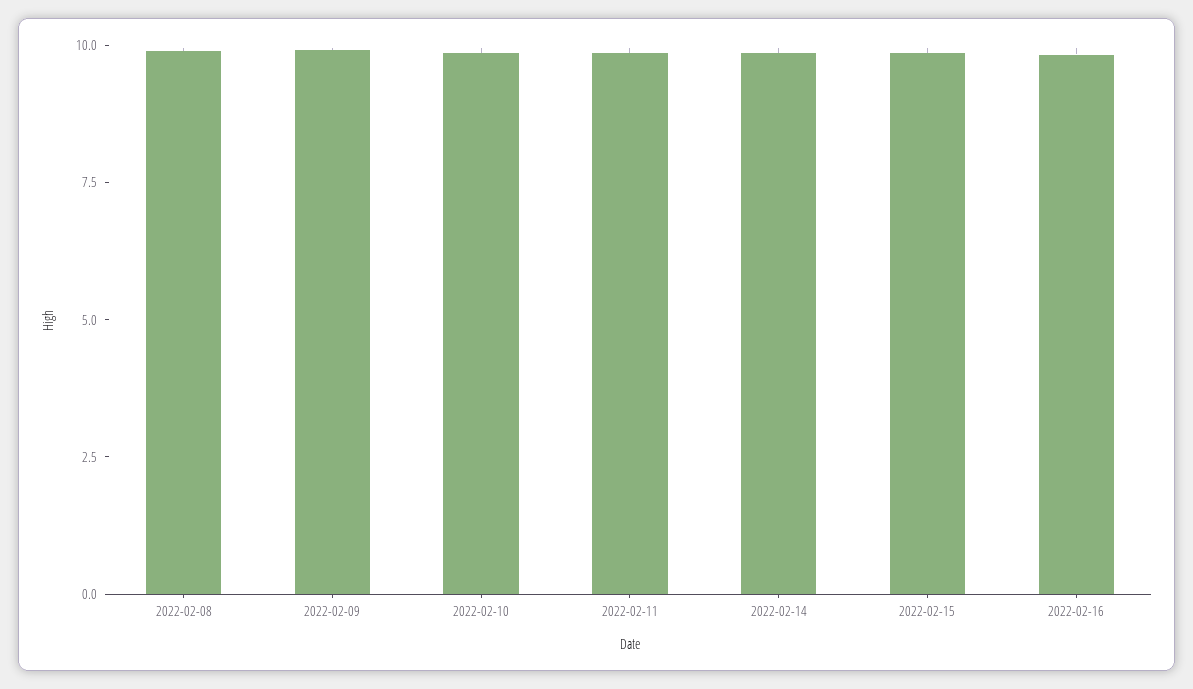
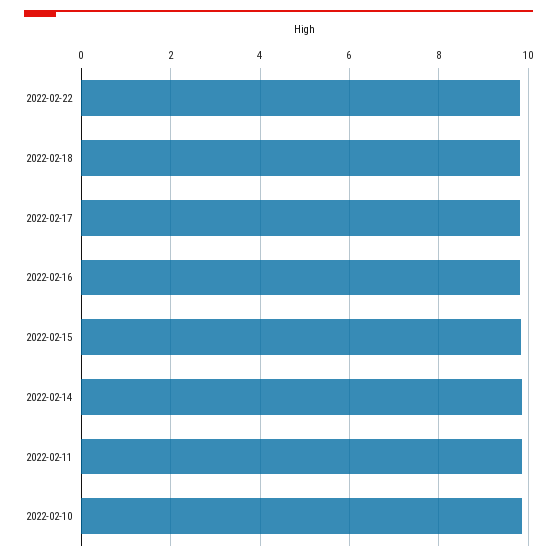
2022-02-08: 10 -> none
2022-02-09: 10 -> none
2022-02-22: none -> 9.8
2022-02-18: none -> 9.8
2022-02-17: none -> 9.8

